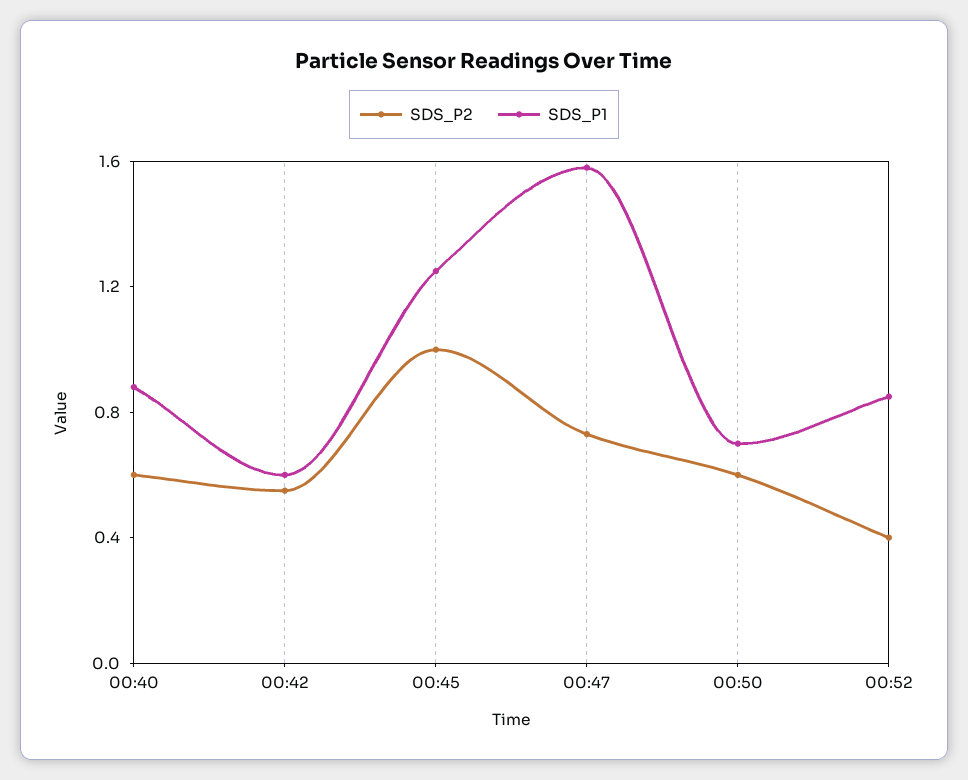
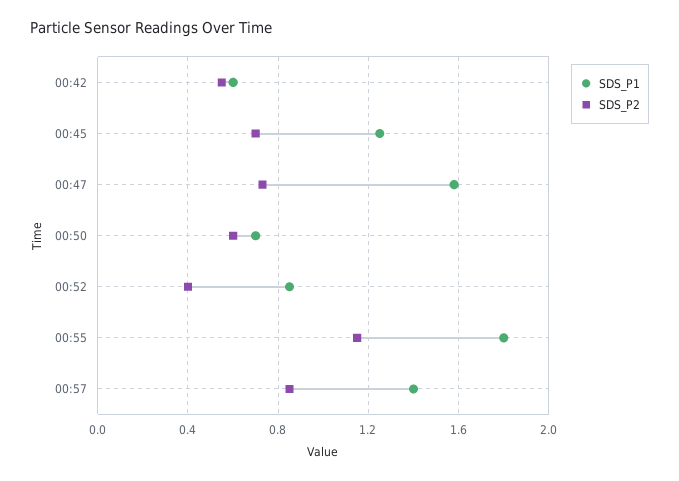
SDS_P2, 00:40: 0.6 -> none
SDS_P1, 00:40: 0.9 -> none
SDS_P2, 00:45: 1 -> 0.7
SDS_P1, 00:55: none -> 1.8
SDS_P2, 00:55: none -> 1.15
SDS_P1, 00:57: none -> 1.4
SDS_P2, 00:57: none -> 0.85

